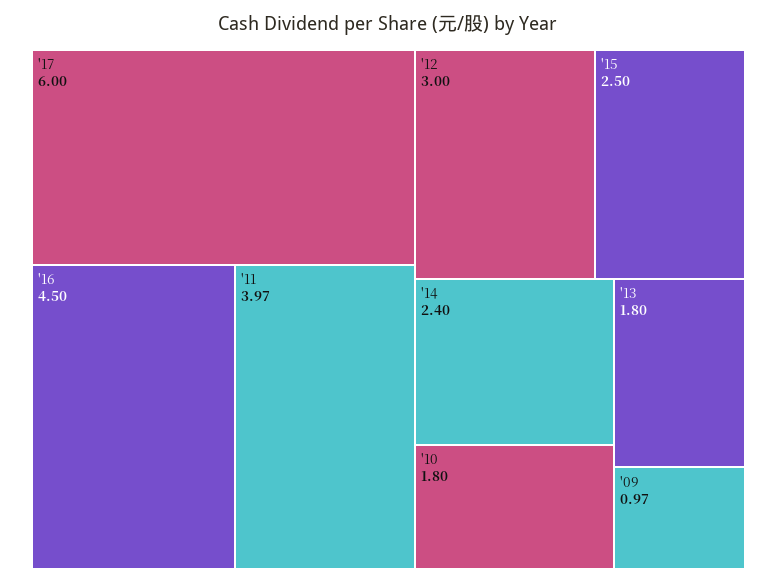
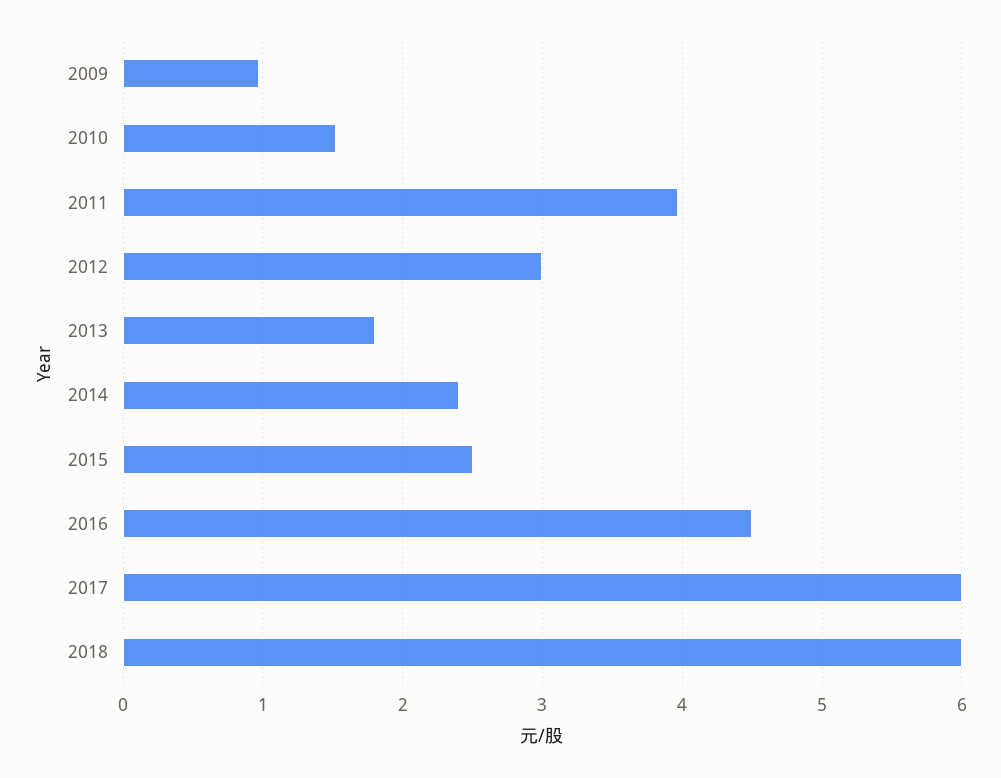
'10: 1.8 -> 1.5
2018: none -> 6

